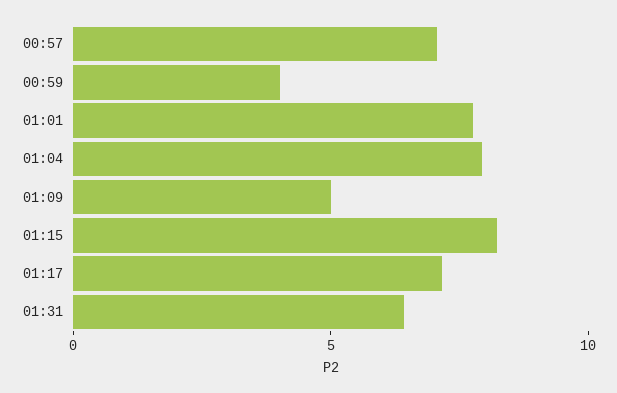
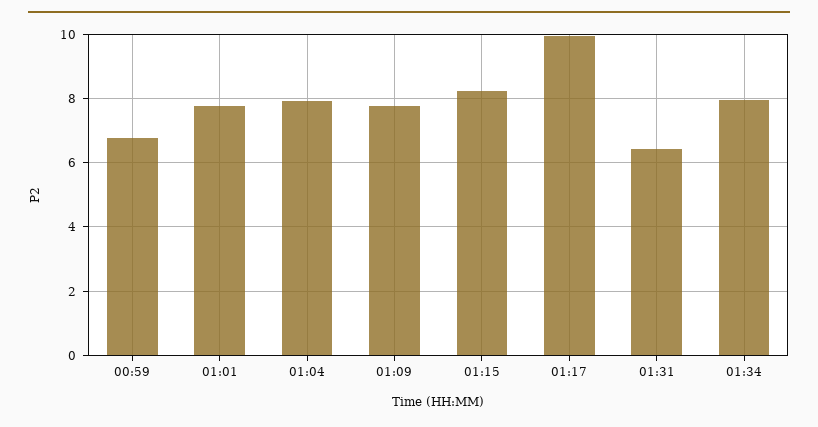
00:57: 7 -> none
00:59: 4 -> 6.8
01:09: 5 -> 7.8
01:17: 7 -> 10
01:34: none -> 8

